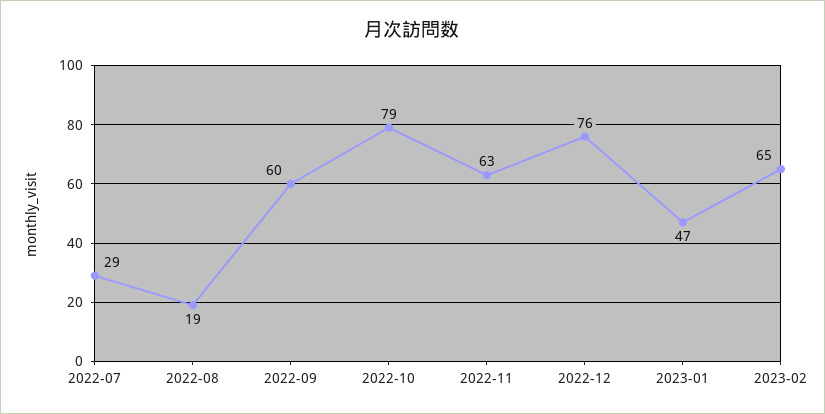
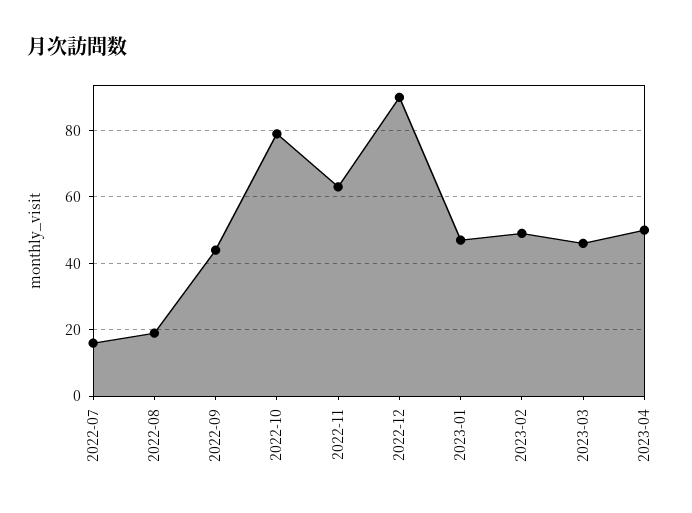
2022-07: 29 -> 15
2022-09: 60 -> 45
2022-12: 76 -> 90
2023-02: 65 -> 50
2023-03: none -> 45
2023-04: none -> 50

